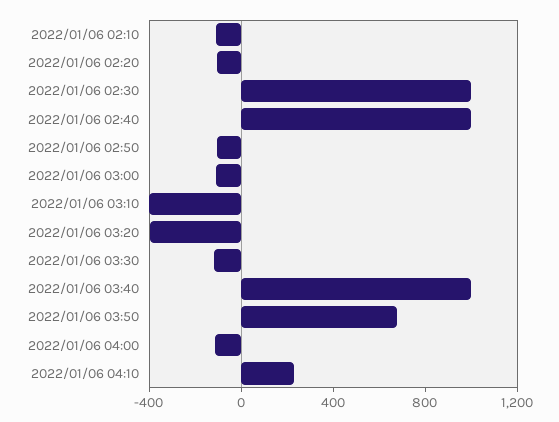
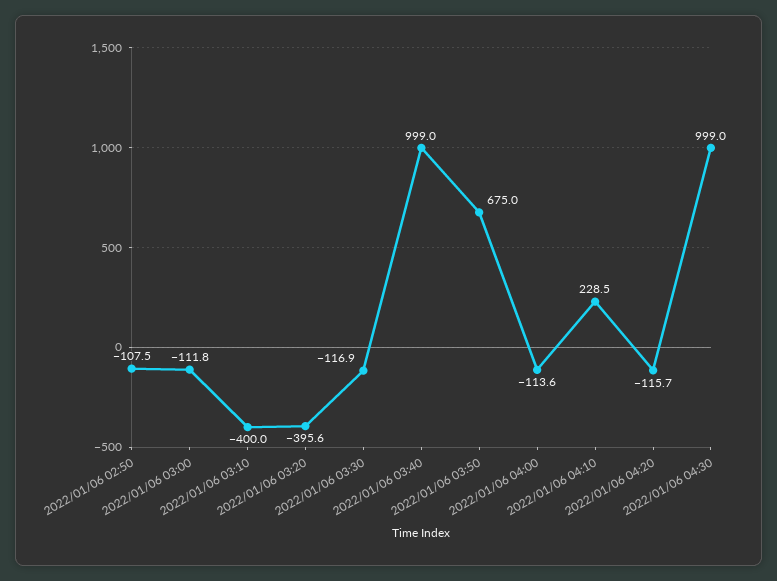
2022/01/06 02:10: -100 -> none
2022/01/06 02:20: -100 -> none
2022/01/06 02:30: 1000 -> none
2022/01/06 02:40: 1000 -> none
2022/01/06 04:20: none -> -115.7
2022/01/06 04:30: none -> 999

